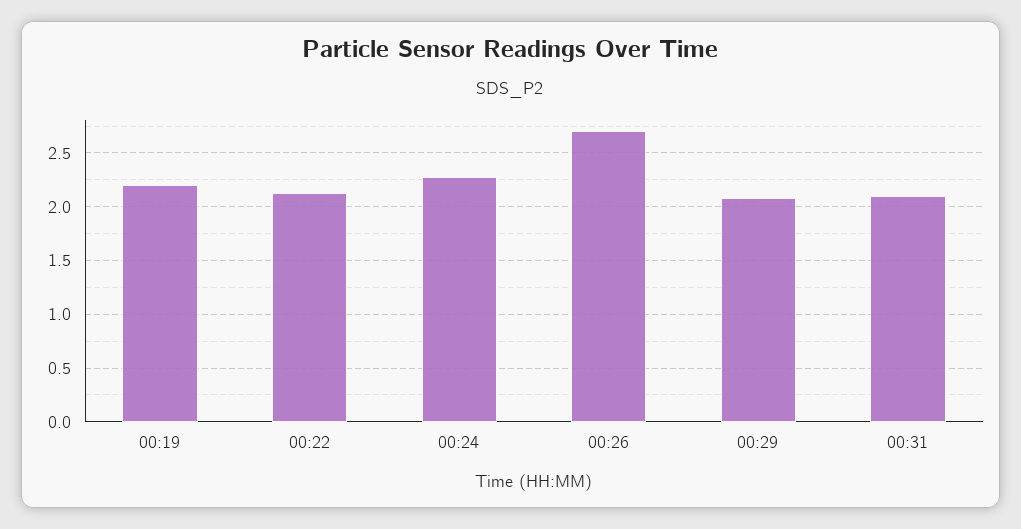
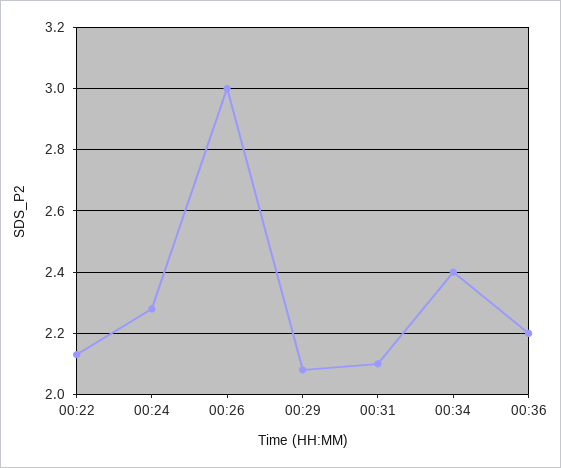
00:19: 2.2 -> none
00:26: 2.7 -> 3
00:34: none -> 2.4
00:36: none -> 2.2

